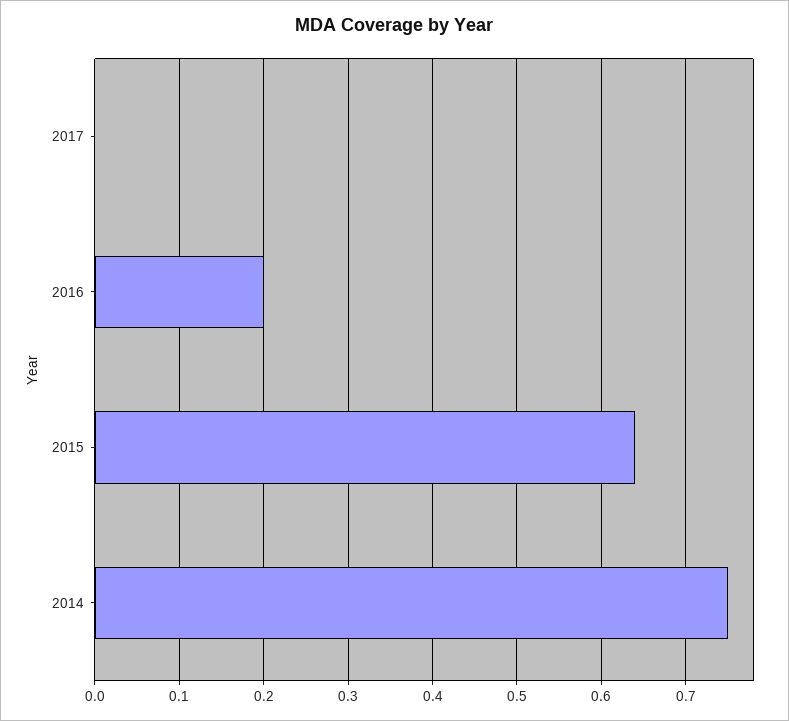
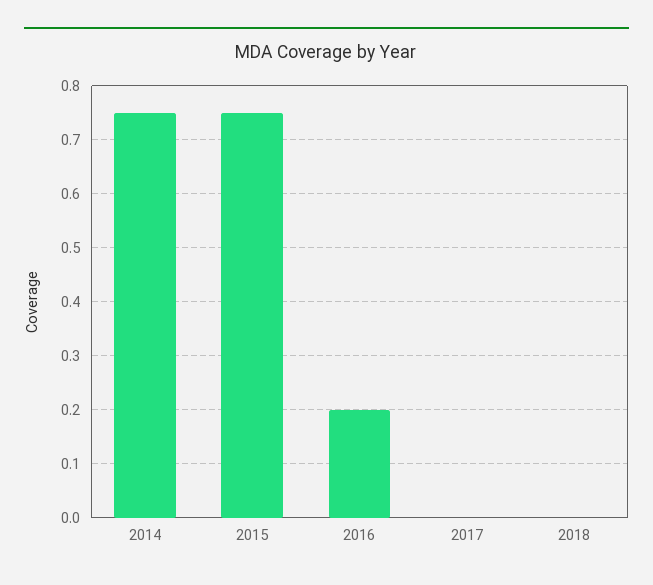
2015: 0.64 -> 0.75
2018: none -> 0

